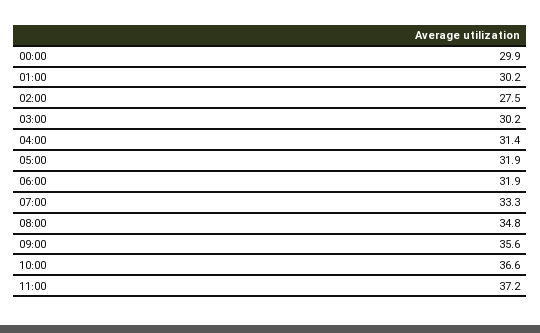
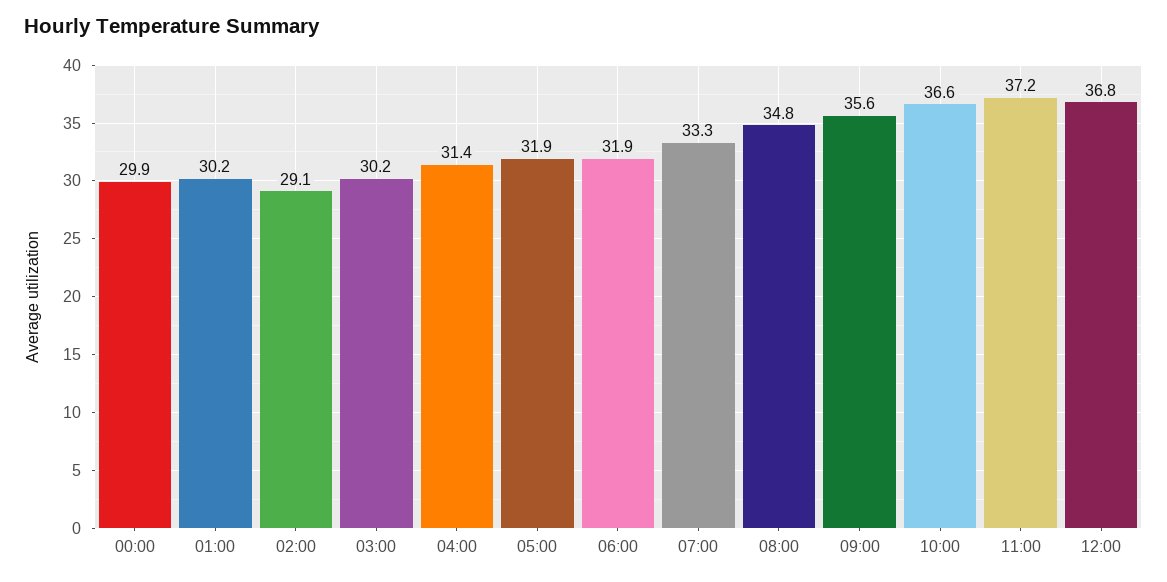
02:00: 27.5 -> 29.1
12:00: none -> 36.8

